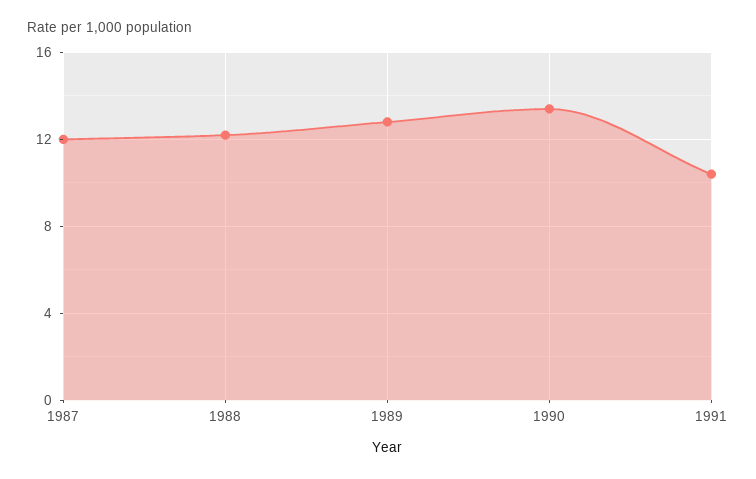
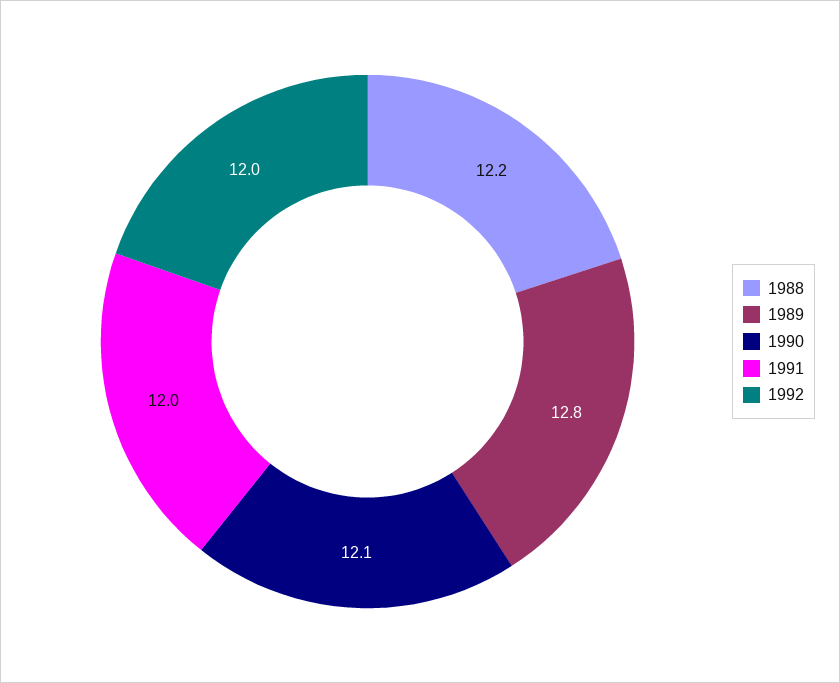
1987: 12 -> none
1990: 13.5 -> 12.1
1991: 10.5 -> 12
1992: none -> 12

